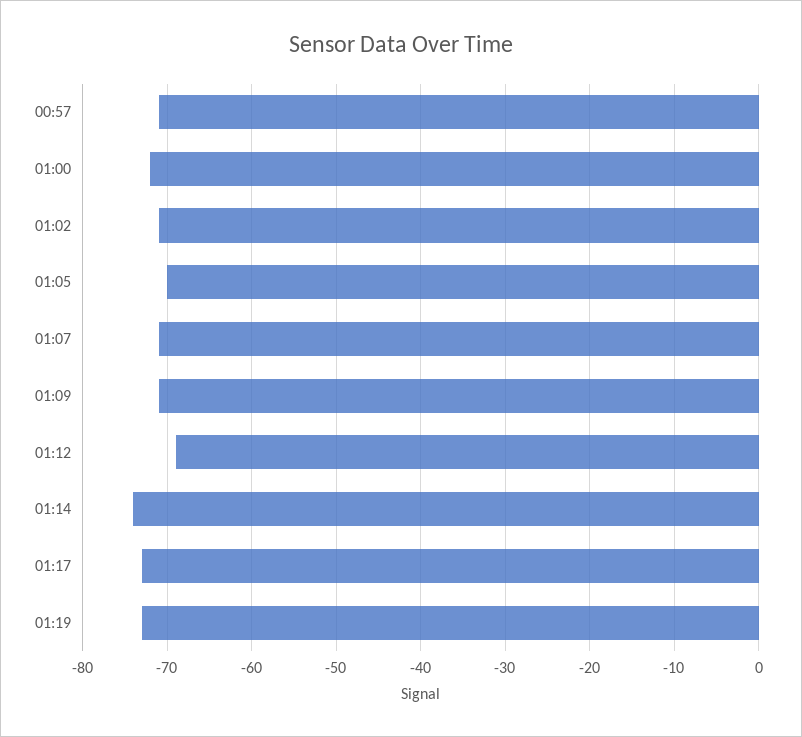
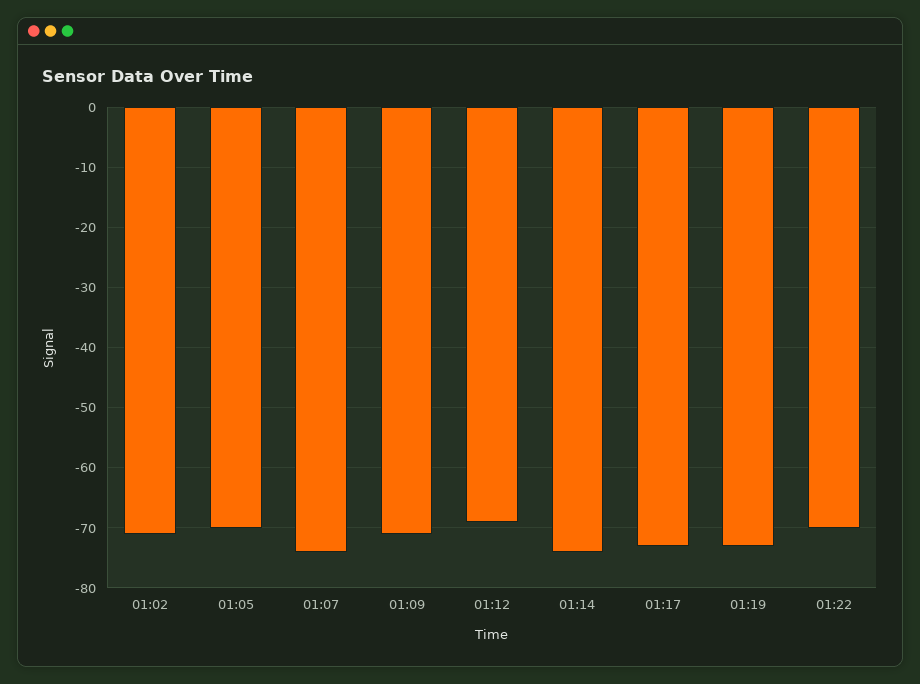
00:57: -71 -> none
01:00: -72 -> none
01:07: -71 -> -74
01:22: none -> -70

